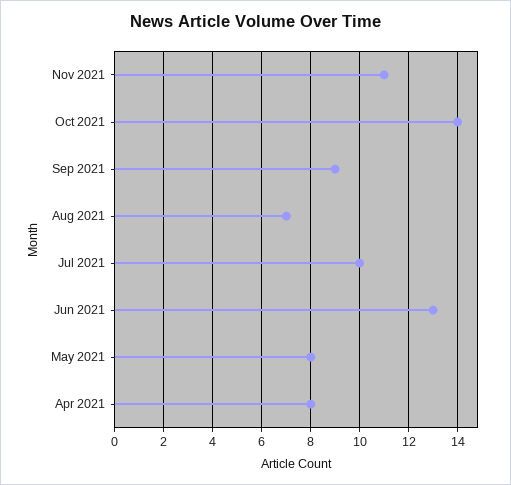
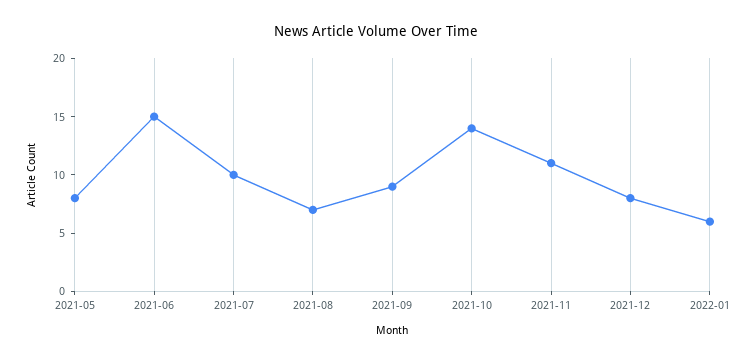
Jun 2021: 13 -> 15
Apr 2021: 8 -> none
2021-12: none -> 8
2022-01: none -> 6

